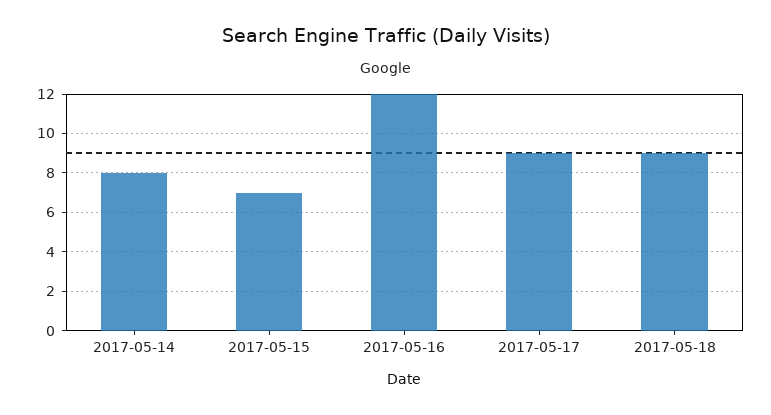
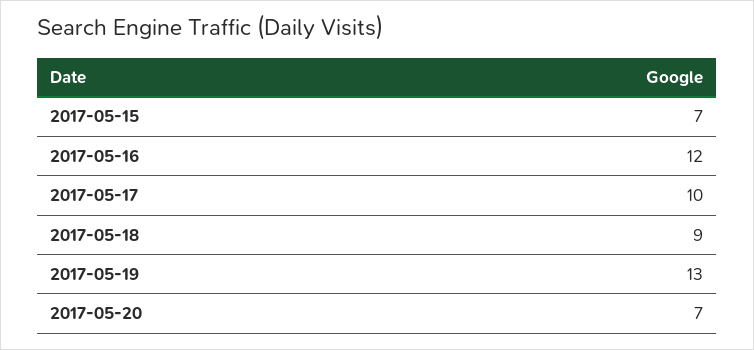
2017-05-14: 8 -> none
2017-05-17: 9 -> 10
2017-05-19: none -> 13
2017-05-20: none -> 7

